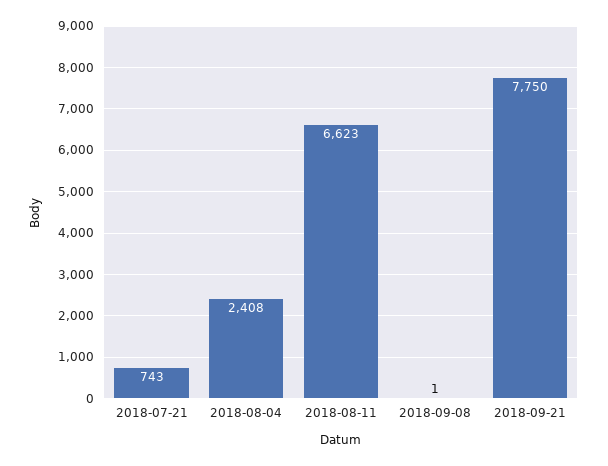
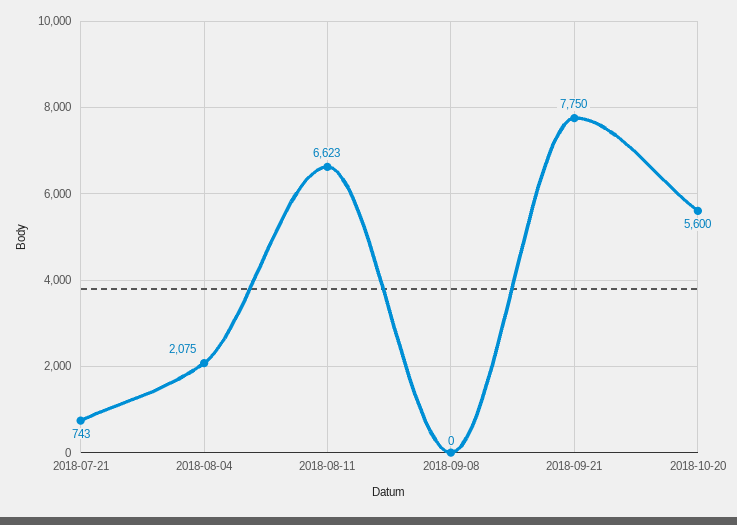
2018-08-04: 2408 -> 2075
2018-09-08: 1 -> 0
2018-10-20: none -> 5600

